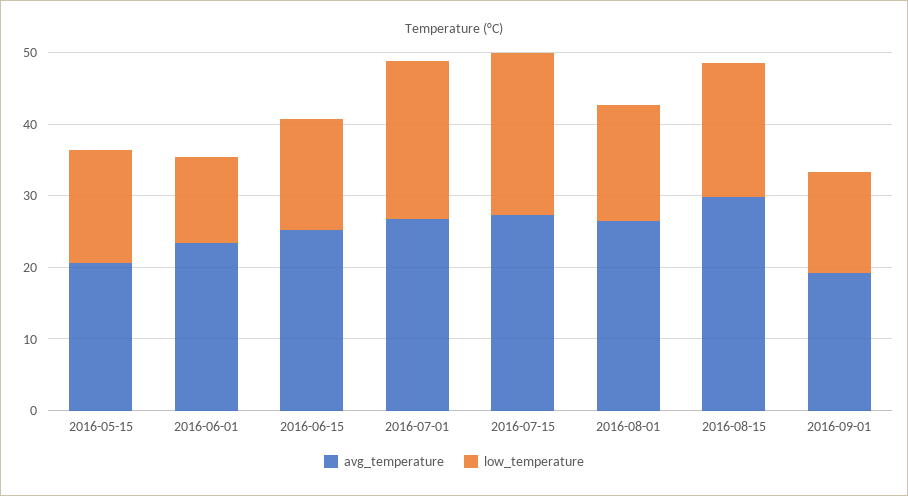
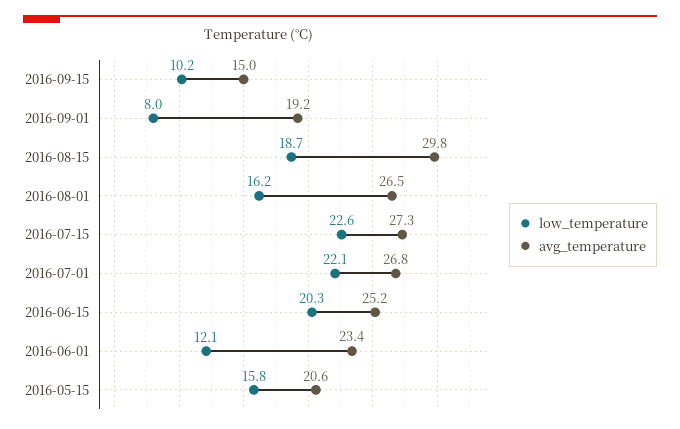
low_temperature, 2016-06-15: 16 -> 20.3
low_temperature, 2016-09-01: 14 -> 8
low_temperature, 2016-09-15: none -> 10.2
avg_temperature, 2016-09-15: none -> 15

